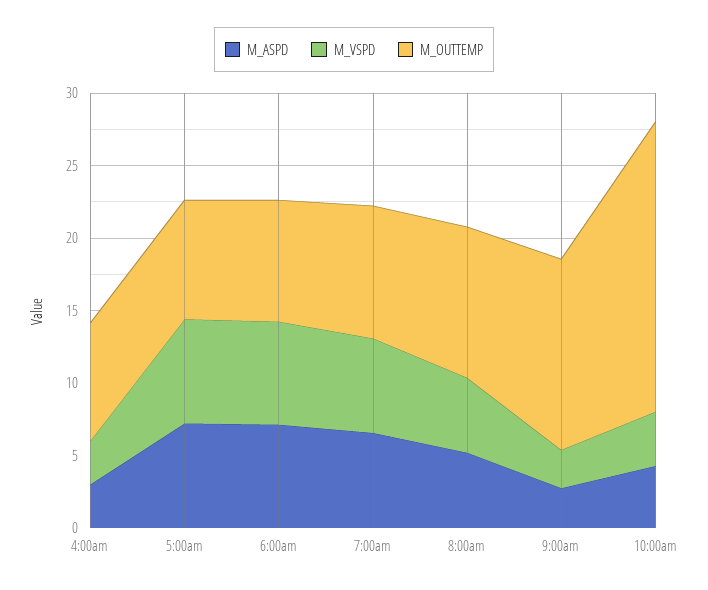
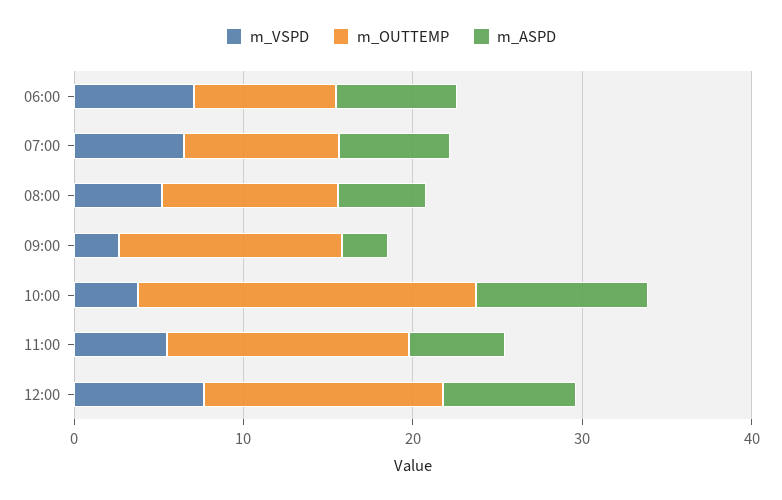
M_ASPD, 4:00am: 3 -> none
M_VSPD, 4:00am: 3 -> none
M_OUTTEMP, 4:00am: 8 -> none
M_ASPD, 5:00am: 7 -> none
M_VSPD, 5:00am: 7 -> none
M_OUTTEMP, 5:00am: 8 -> none
M_ASPD, 10:00am: 4 -> 10
M_VSPD, 11:00: none -> 6
M_OUTTEMP, 11:00: none -> 14
M_ASPD, 11:00: none -> 6
M_VSPD, 12:00: none -> 8
M_OUTTEMP, 12:00: none -> 14
M_ASPD, 12:00: none -> 8

